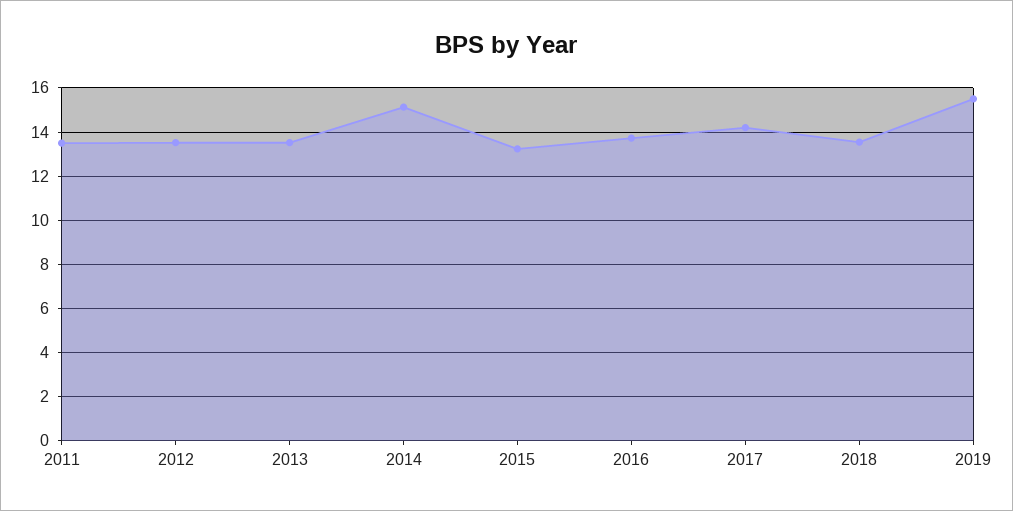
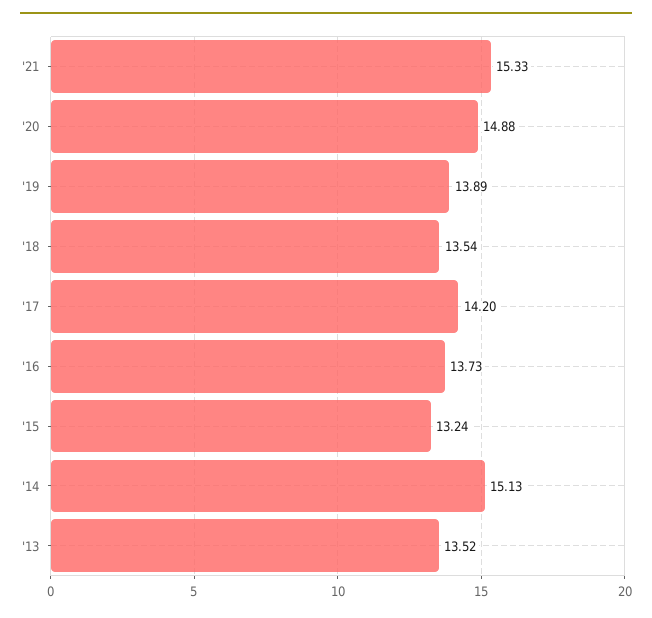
2011: 13.5 -> none
2012: 13.5 -> none
2019: 15.5 -> 13.89
'21: none -> 15.33
'20: none -> 14.88

